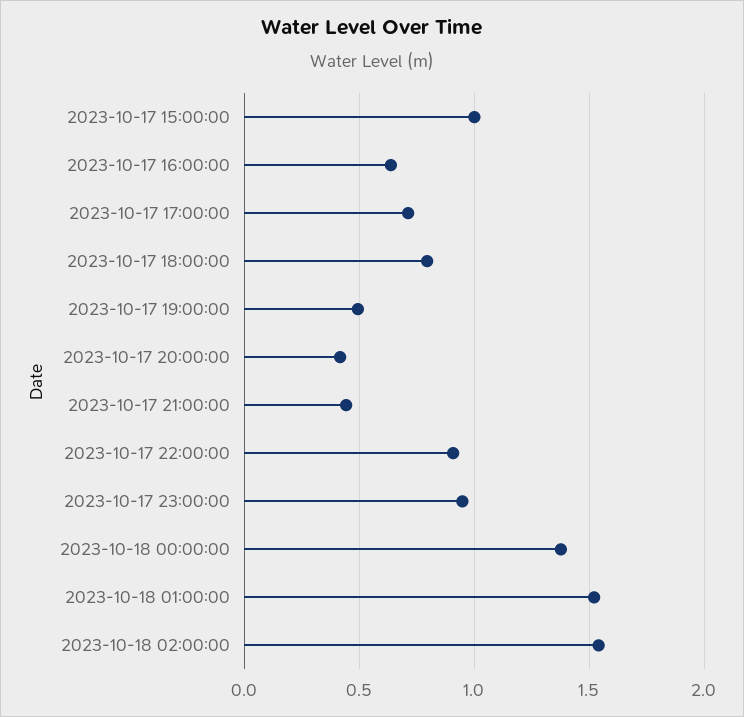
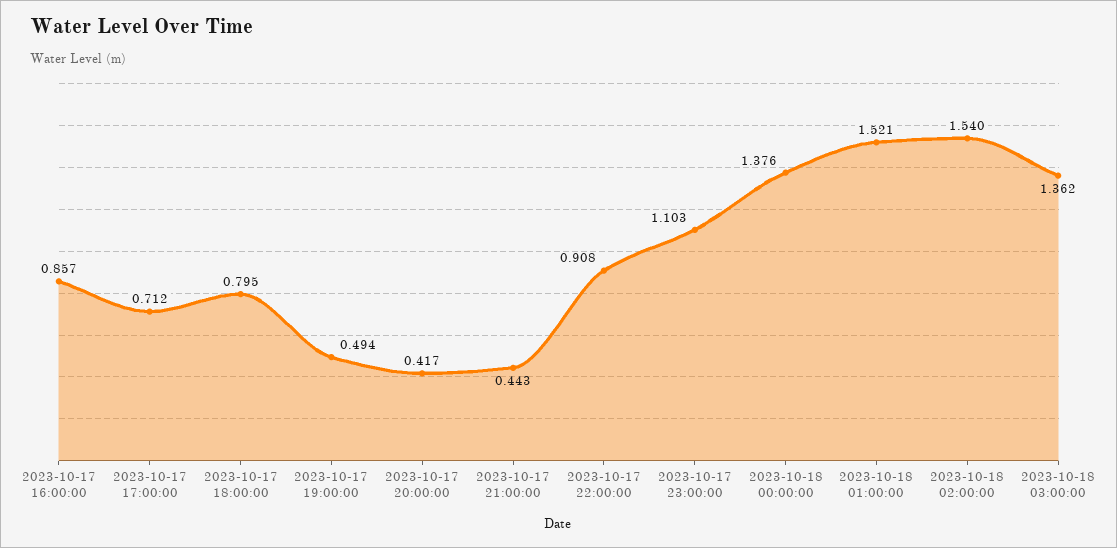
2023-10-17 15:00:00: 1 -> none
2023-10-17 16:00:00: 0.65 -> 0.857
2023-10-17 23:00:00: 0.95 -> 1.103
2023-10-18 03:00:00: none -> 1.362

